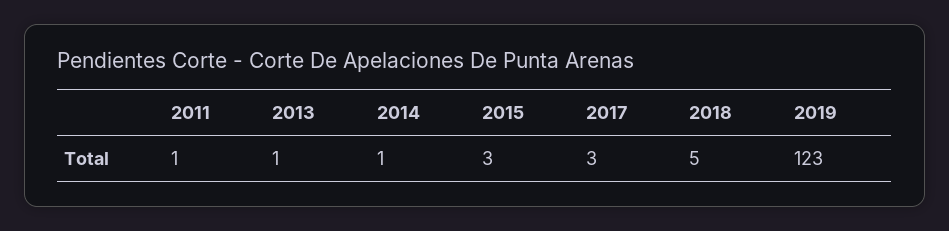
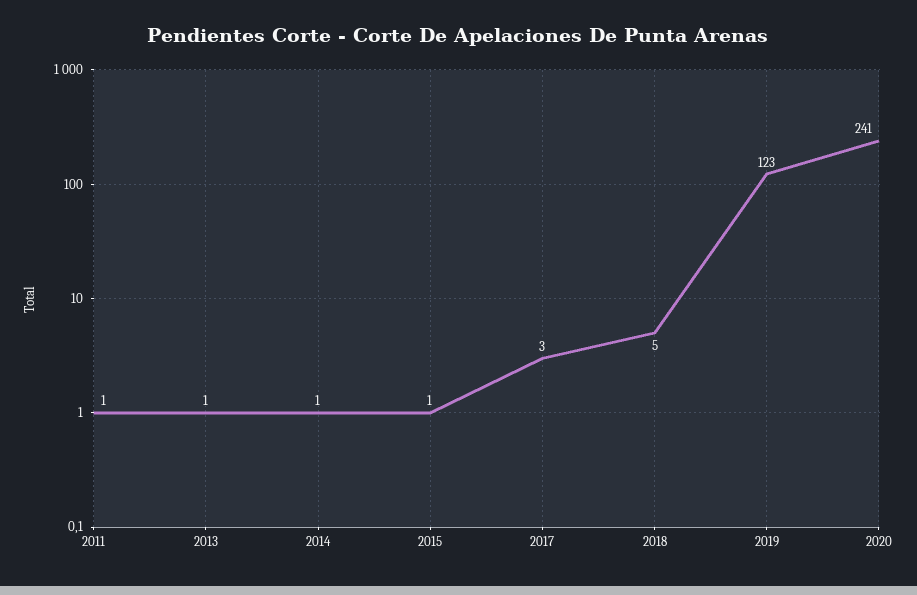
2015: 3 -> 1
2020: none -> 241

